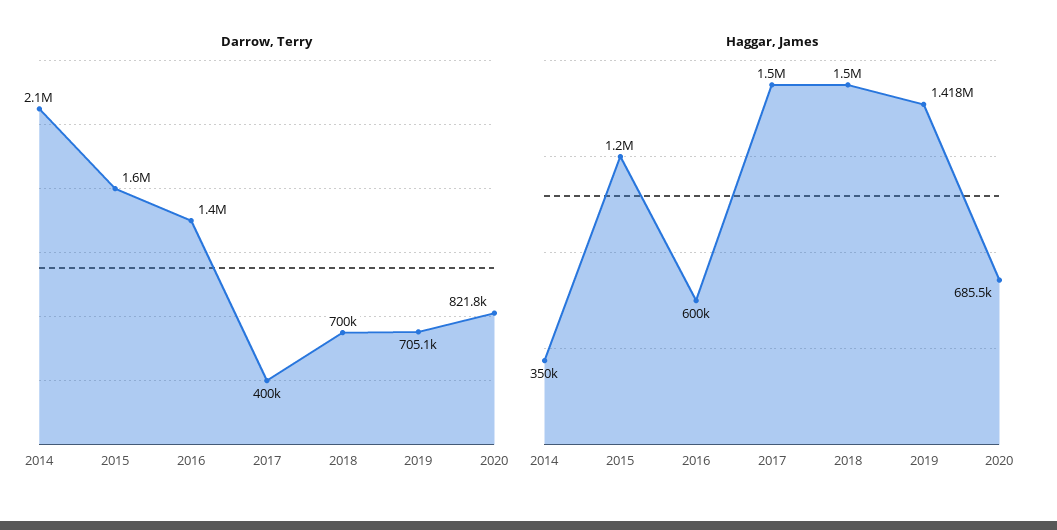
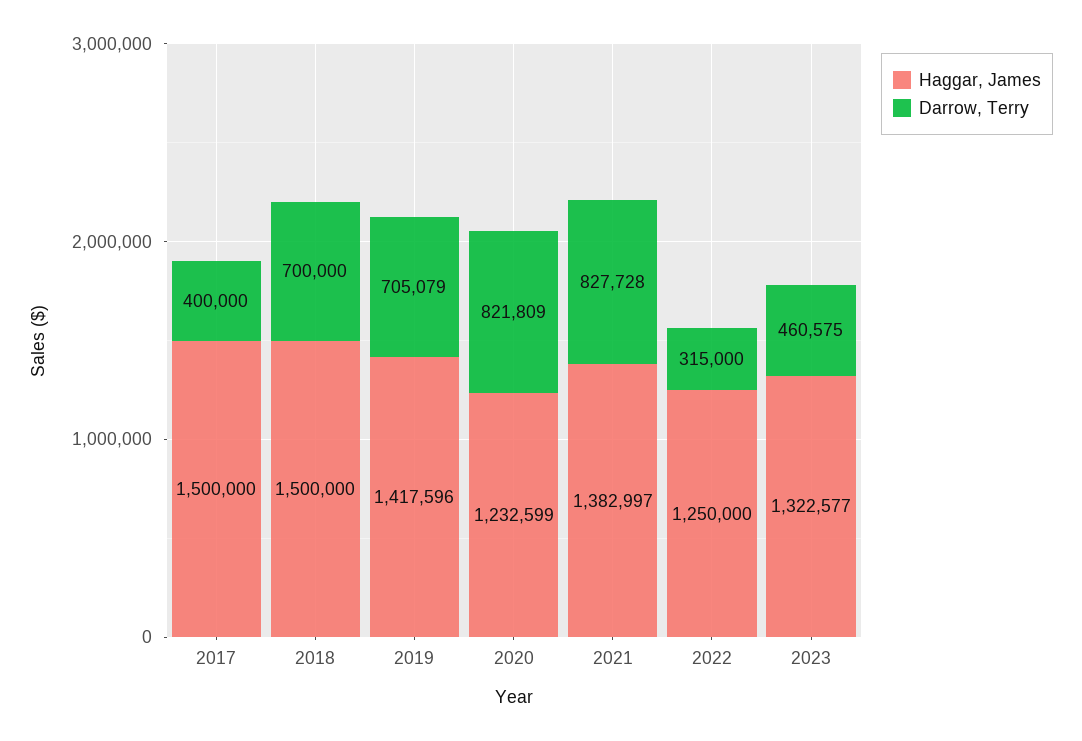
Darrow, Terry, 2014: 2100000 -> none
Darrow, Terry, 2015: 1600000 -> none
Darrow, Terry, 2016: 1400000 -> none
Haggar, James, 2014: 350000 -> none
Haggar, James, 2015: 1200000 -> none
Haggar, James, 2016: 600000 -> none
Haggar, James, 2020: 685500 -> 1232599
Haggar, James, 2021: none -> 1382997
Darrow, Terry, 2021: none -> 827728
Haggar, James, 2022: none -> 1250000
Darrow, Terry, 2022: none -> 315000
Haggar, James, 2023: none -> 1322577
Darrow, Terry, 2023: none -> 460575

